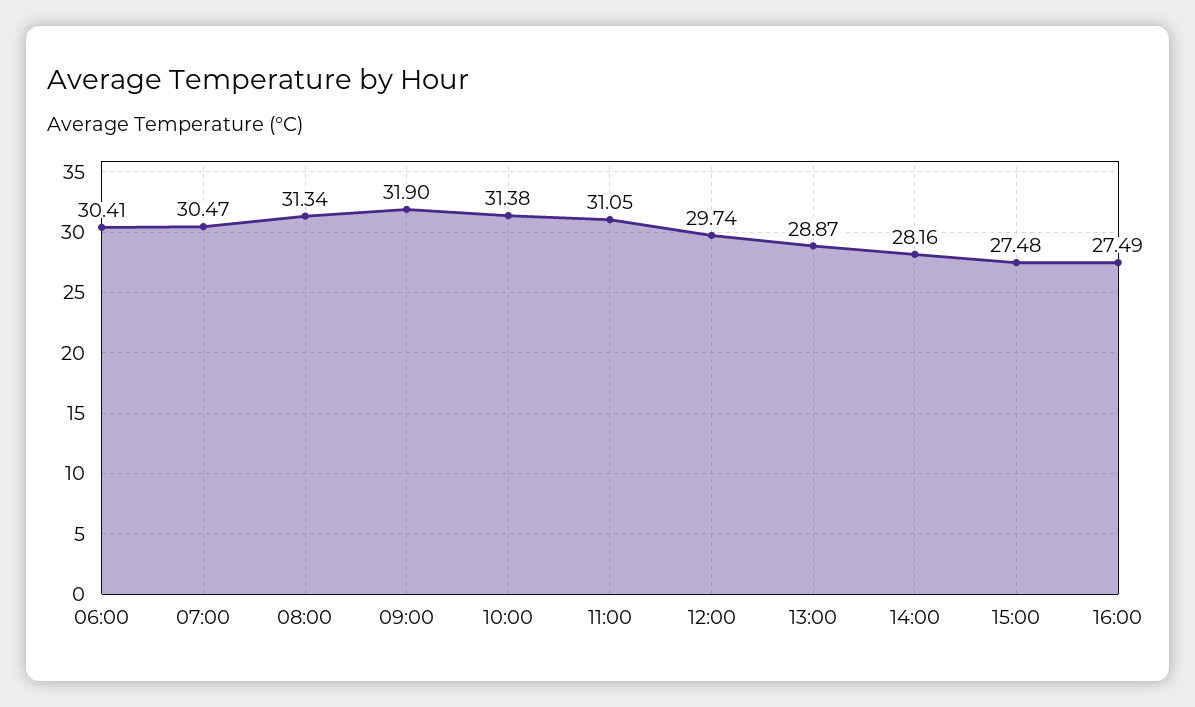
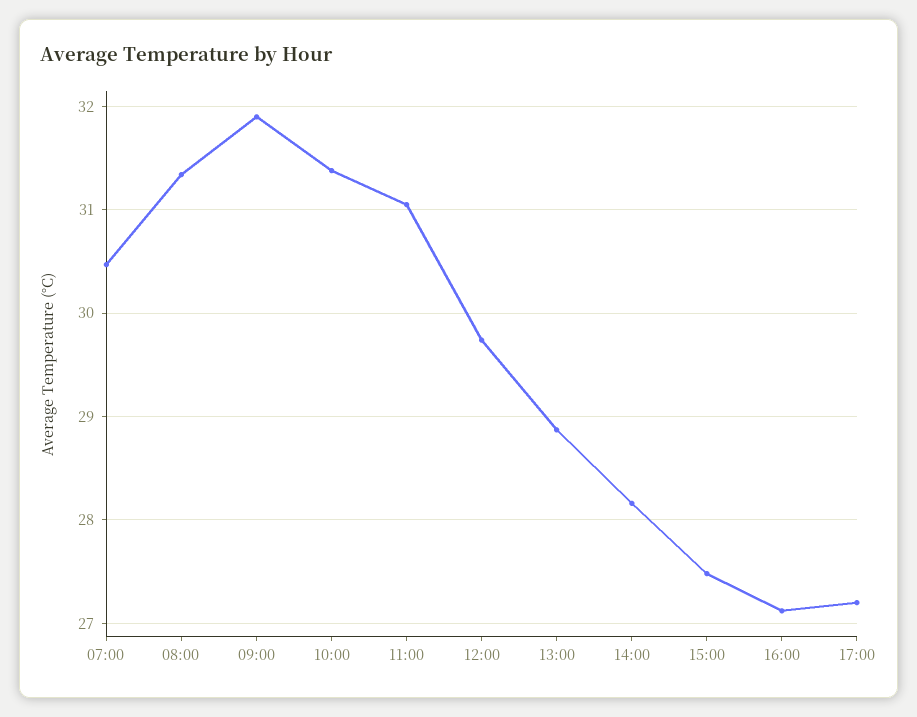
06:00: 30.41 -> none
16:00: 27.49 -> 27.1
17:00: none -> 27.2

